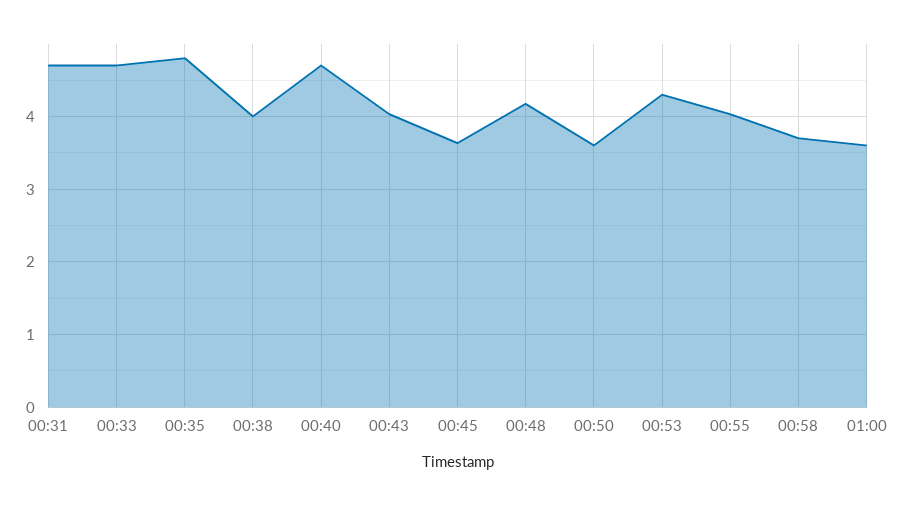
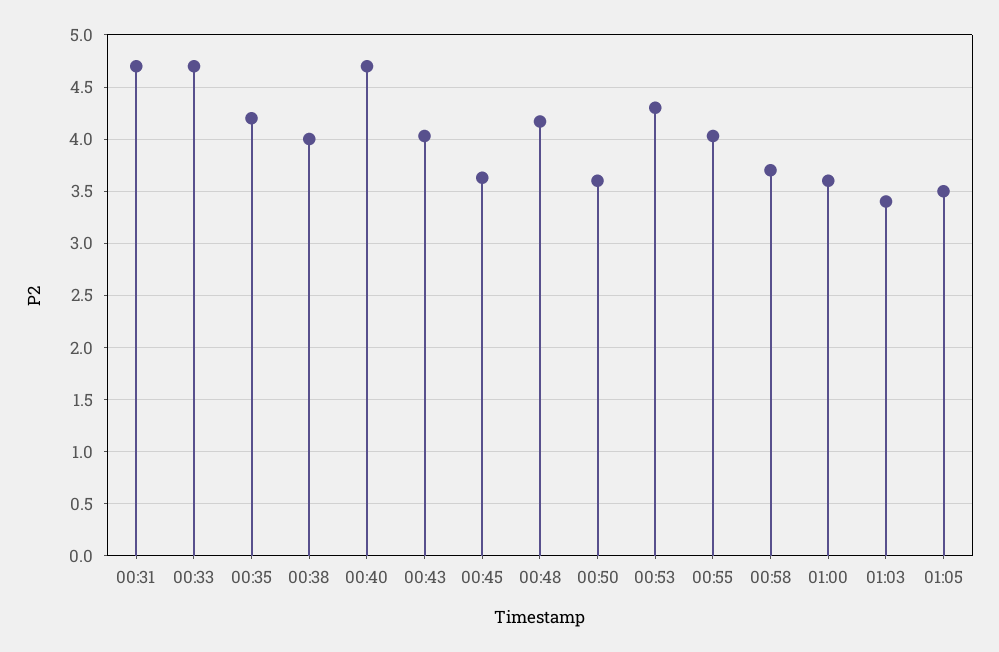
00:35: 4.8 -> 4.2
01:03: none -> 3.4
01:05: none -> 3.5

